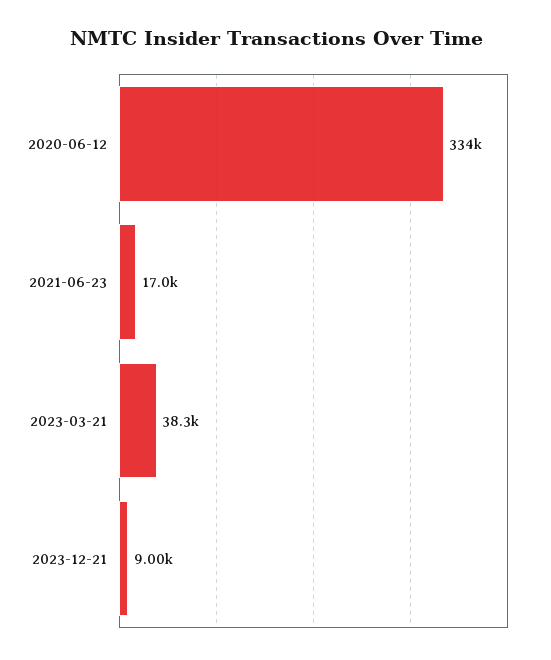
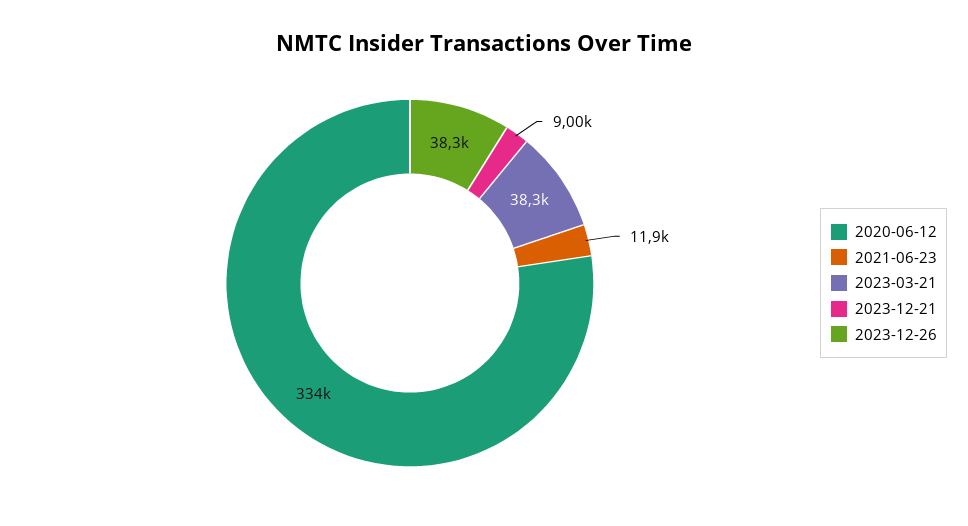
2021-06-23: 17000 -> 11900
2023-12-26: none -> 38300

